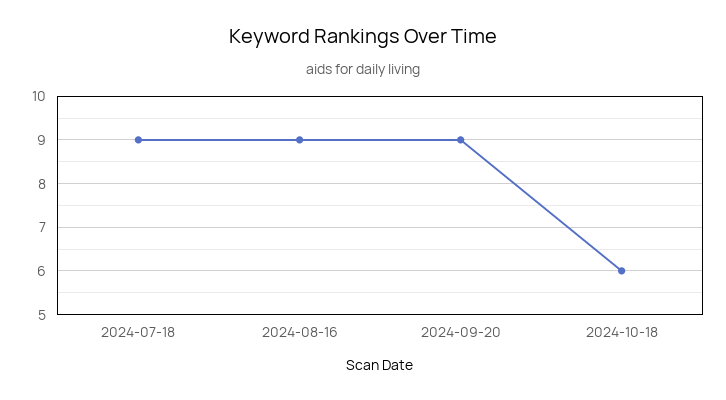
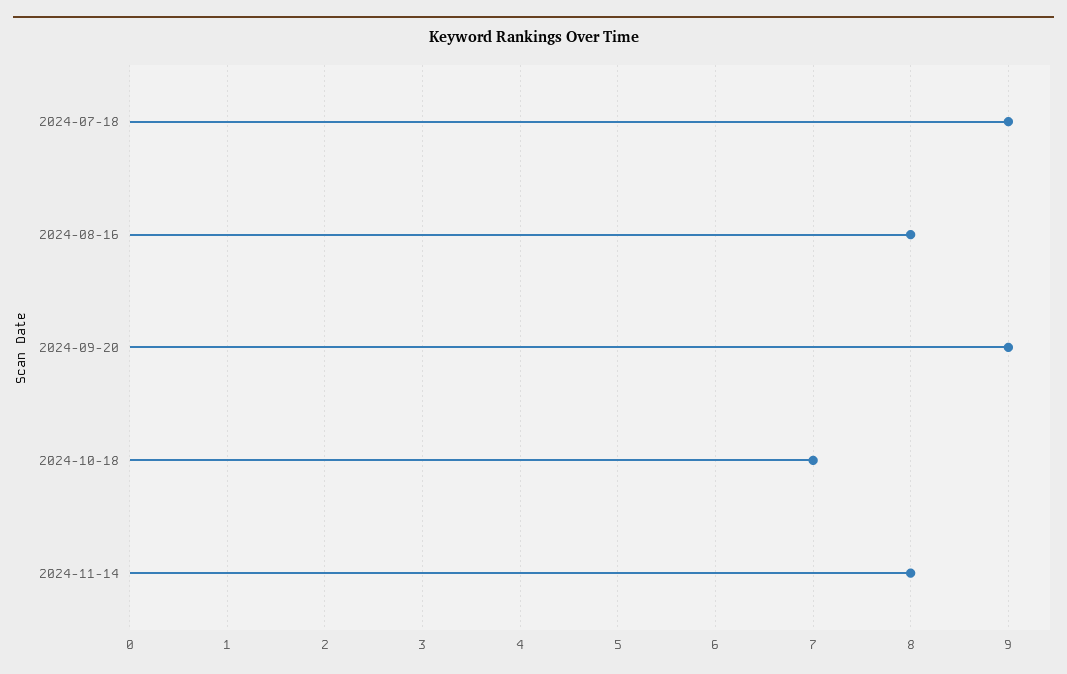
2024-08-16: 9 -> 8
2024-10-18: 6 -> 7
2024-11-14: none -> 8

